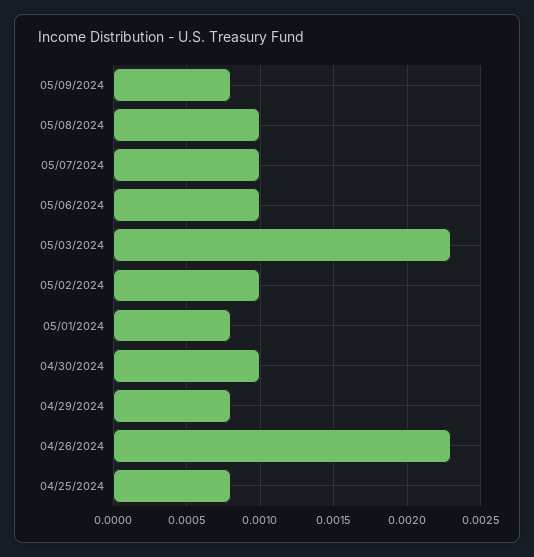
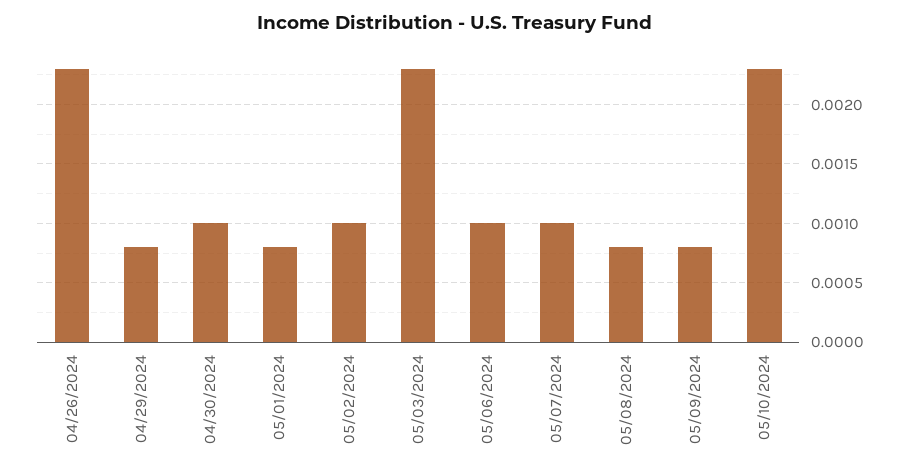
05/08/2024: 0.001 -> 0.0008
04/25/2024: 0.0008 -> none
05/10/2024: none -> 0.0023

